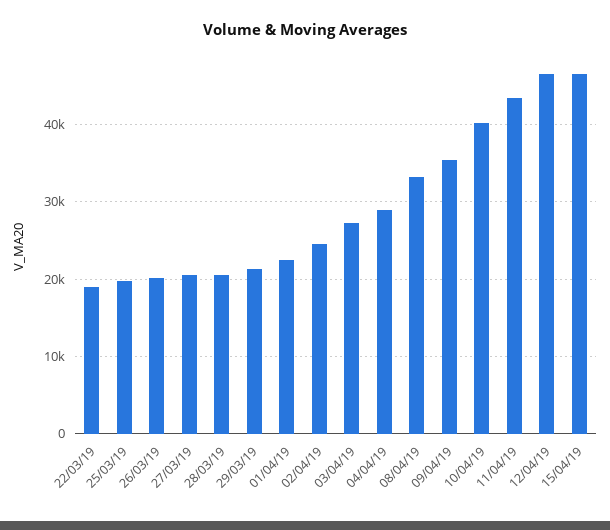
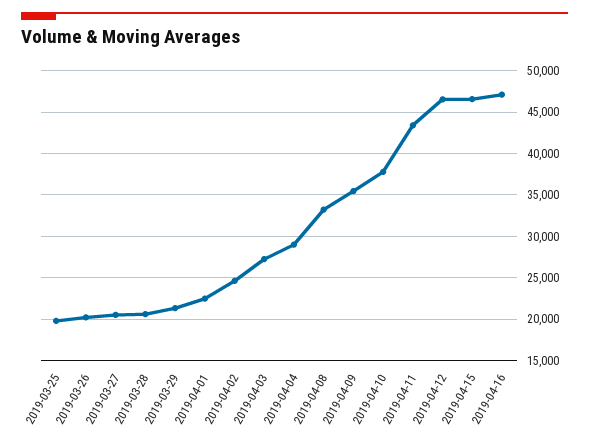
22/03/19: 19000 -> none
10/04/19: 40000 -> 38000
2019-04-16: none -> 47000

